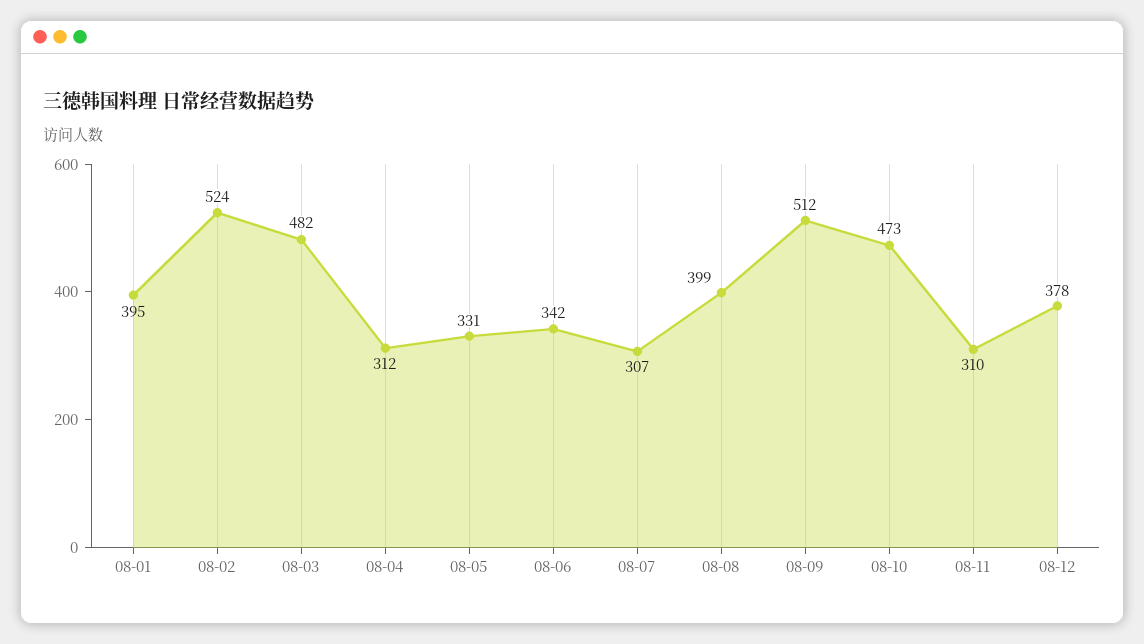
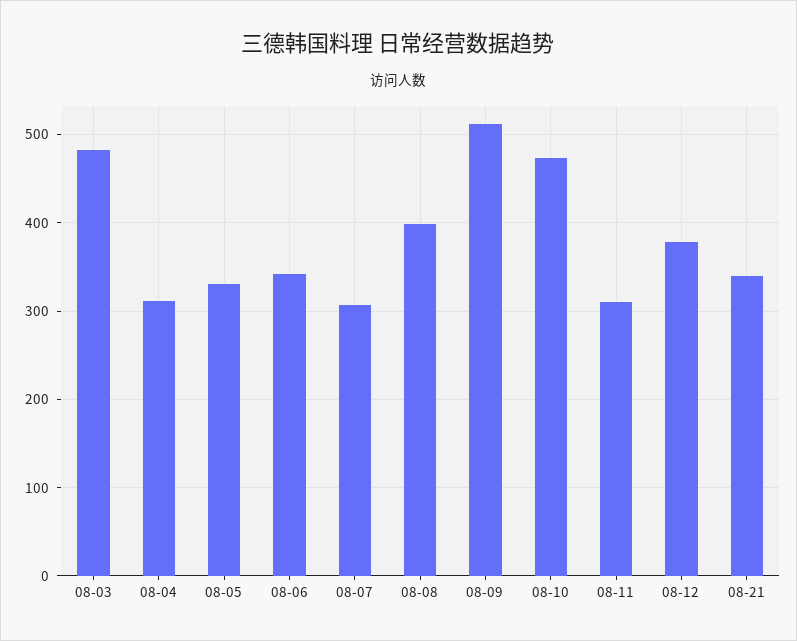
08-01: 395 -> none
08-02: 524 -> none
08-21: none -> 340

